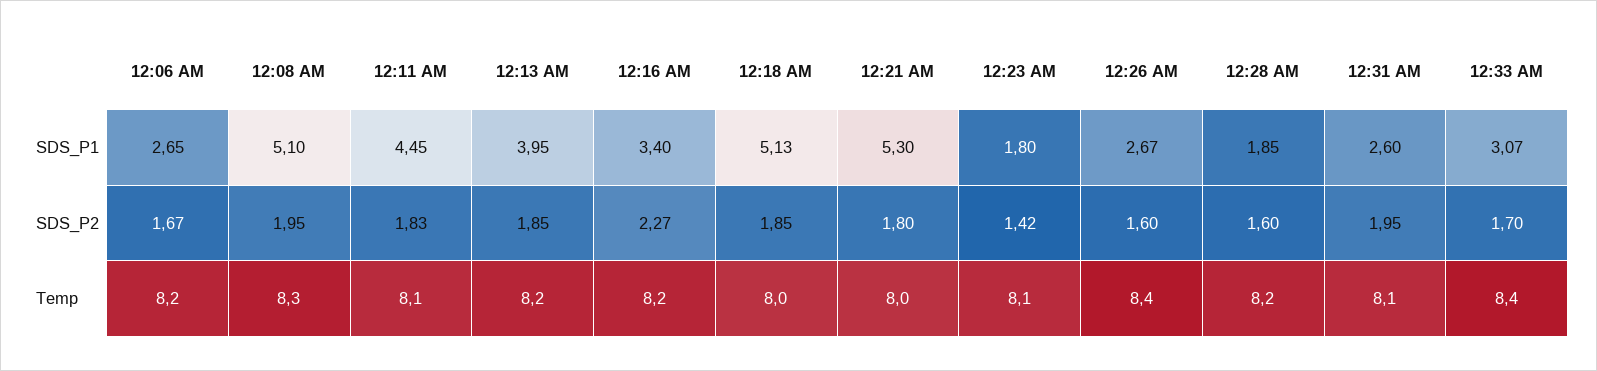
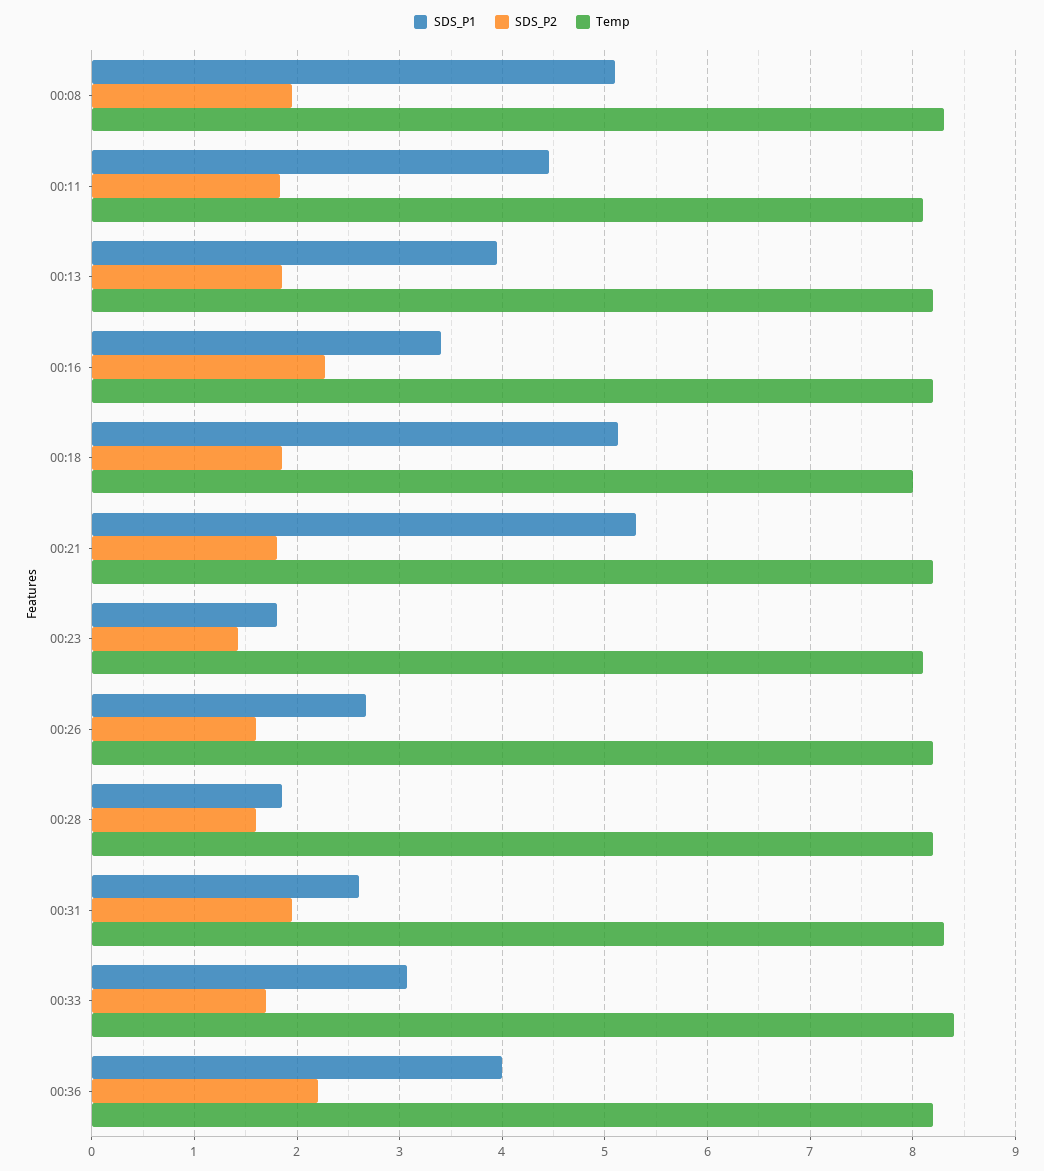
SDS_P1, 12:06 AM: 2.65 -> none
SDS_P2, 12:06 AM: 1.67 -> none
Temp, 12:06 AM: 8.2 -> none
Temp, 12:21 AM: 8 -> 8.2
Temp, 12:26 AM: 8.4 -> 8.2
Temp, 12:31 AM: 8.1 -> 8.3
SDS_P1, 00:36: none -> 4
SDS_P2, 00:36: none -> 2.2
Temp, 00:36: none -> 8.2

